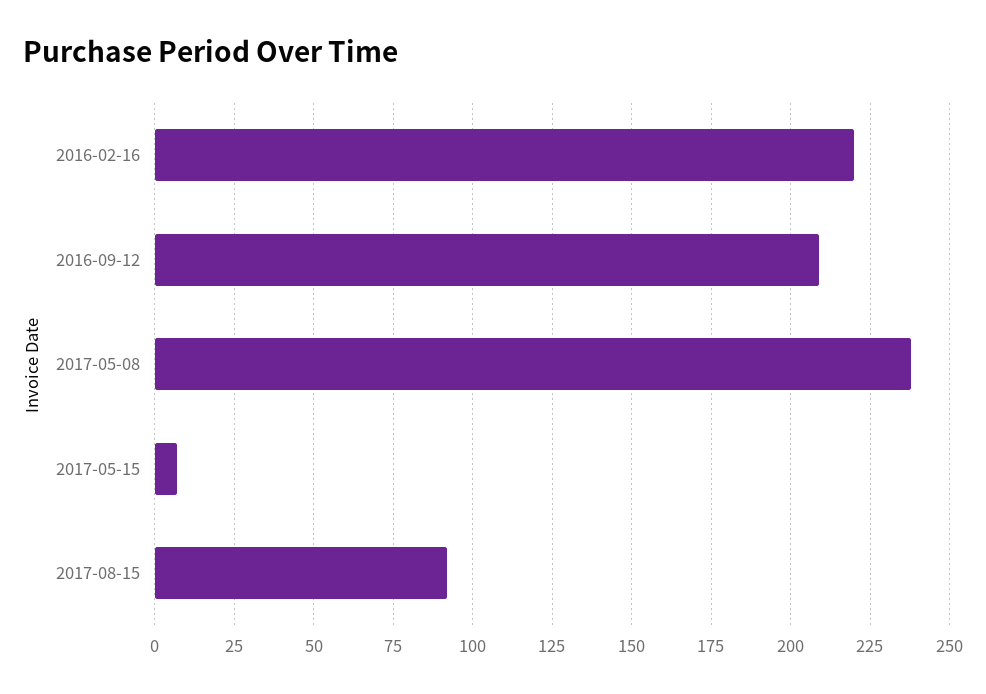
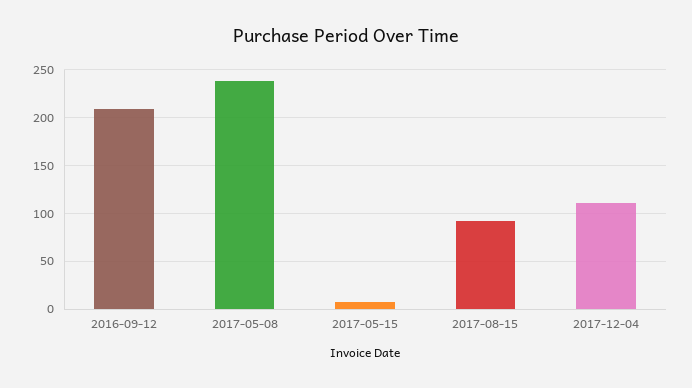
2016-02-16: 220 -> none
2017-12-04: none -> 110

